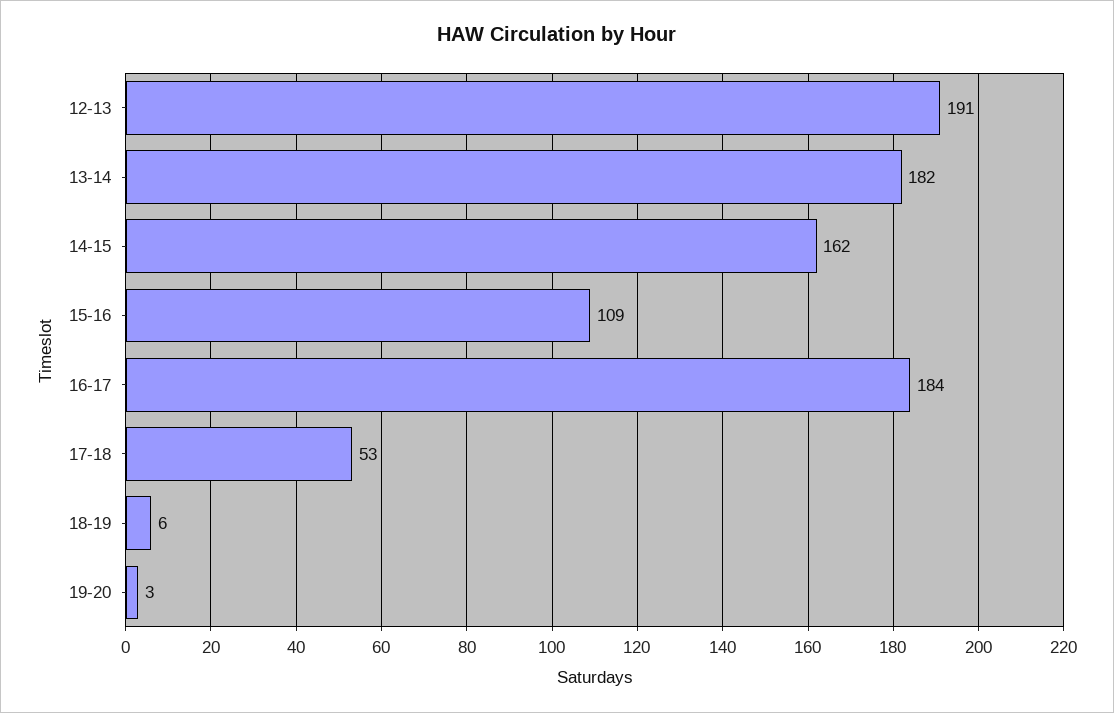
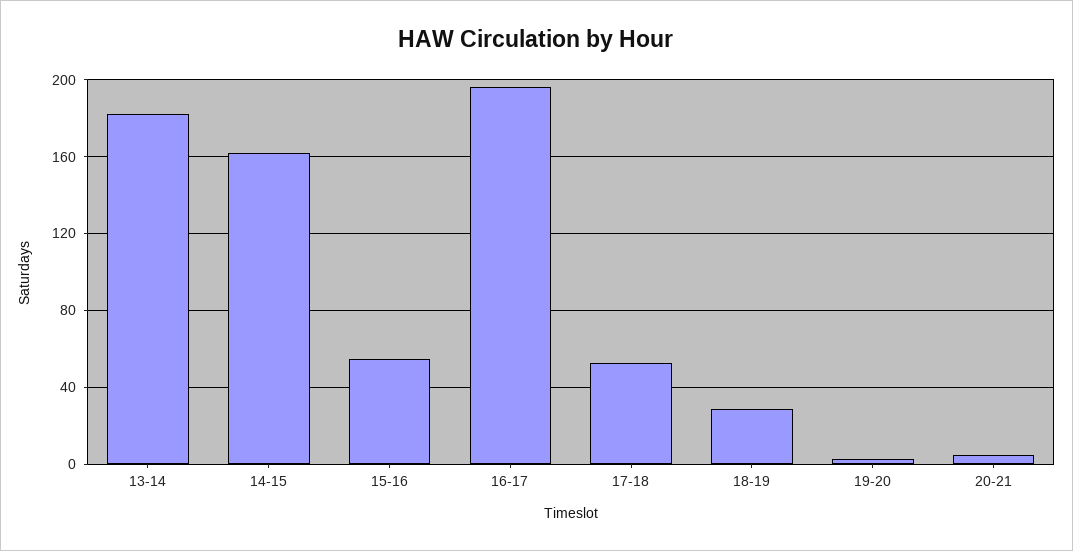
12-13: 191 -> none
15-16: 109 -> 55
16-17: 184 -> 195
18-19: 6 -> 30
20-21: none -> 5

